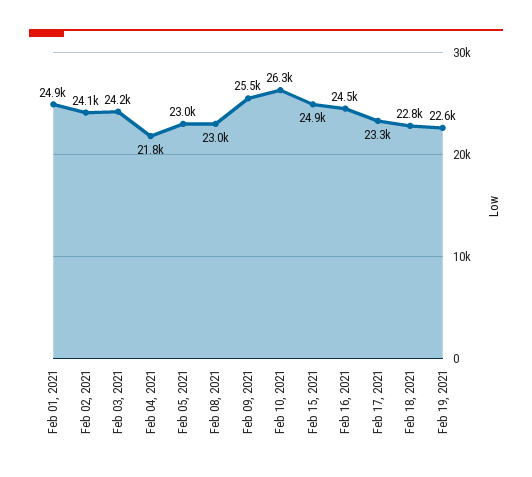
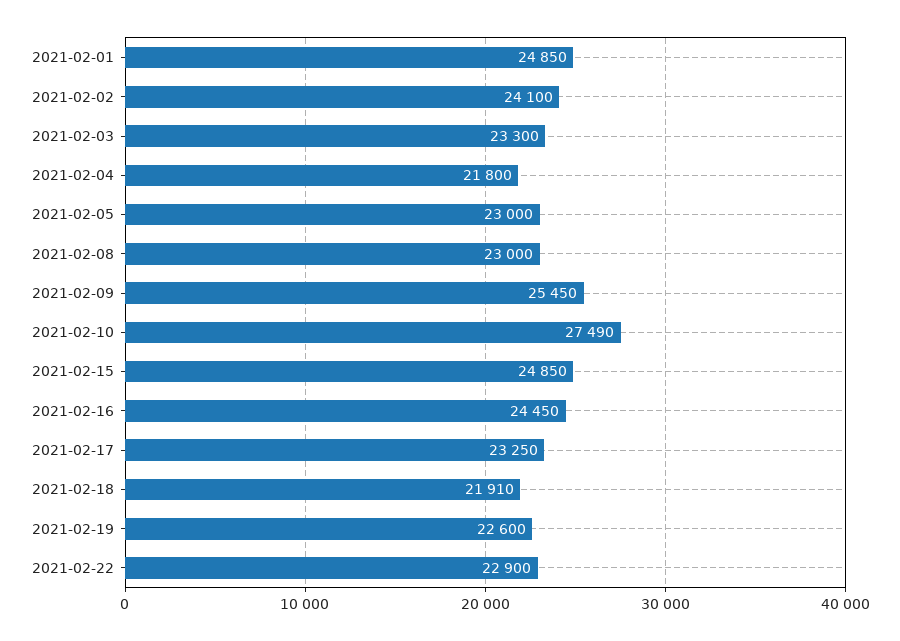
Feb 03, 2021: 24200 -> 23300
Feb 10, 2021: 26300 -> 27490
Feb 18, 2021: 22800 -> 21910
2021-02-22: none -> 22900

